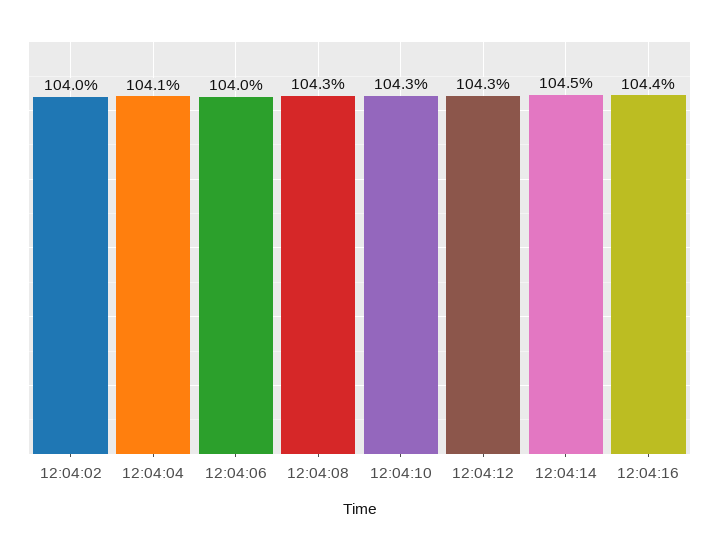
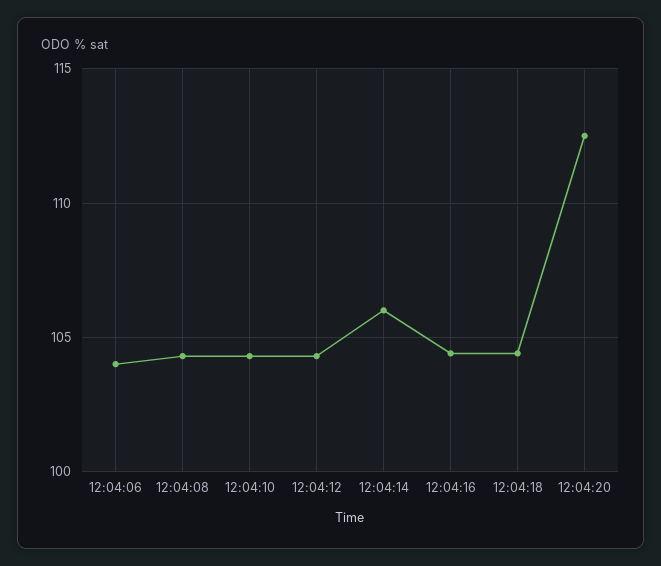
12:04:02: 104 -> none
12:04:04: 104.1 -> none
12:04:14: 104.5 -> 106
12:04:18: none -> 104.5
12:04:20: none -> 112.5

